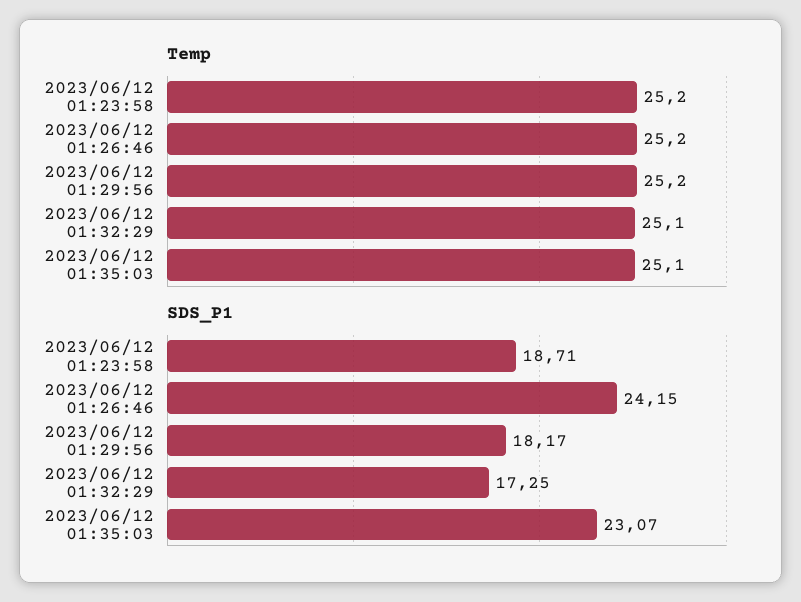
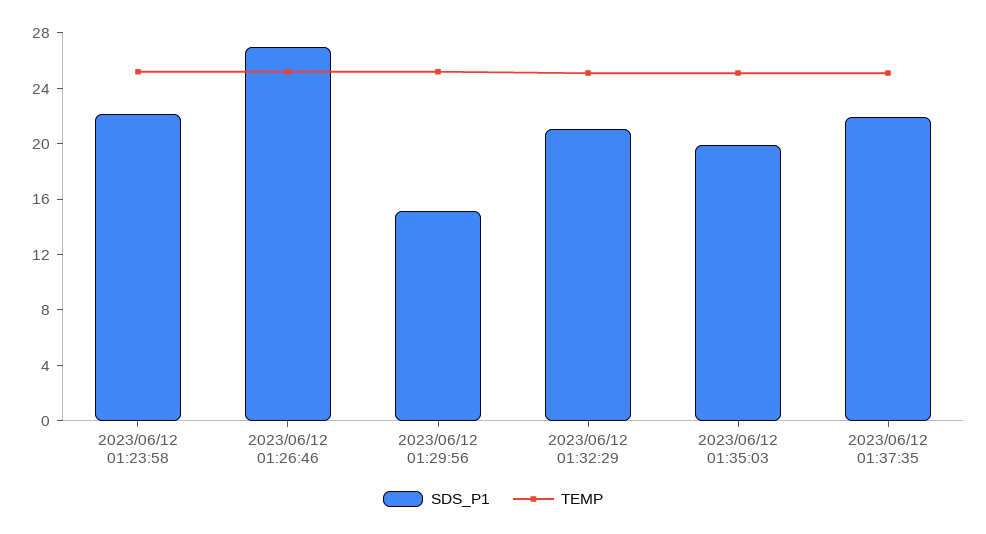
SDS_P1, 2023/06/12 01:23:58: 18.71 -> 22
SDS_P1, 2023/06/12 01:26:46: 24.15 -> 27
SDS_P1, 2023/06/12 01:29:56: 18.17 -> 15
SDS_P1, 2023/06/12 01:32:29: 17.25 -> 21
SDS_P1, 2023/06/12 01:35:03: 23.07 -> 20
SDS_P1, 2023/06/12 01:37:35: none -> 22
Temp, 2023/06/12 01:37:35: none -> 25

